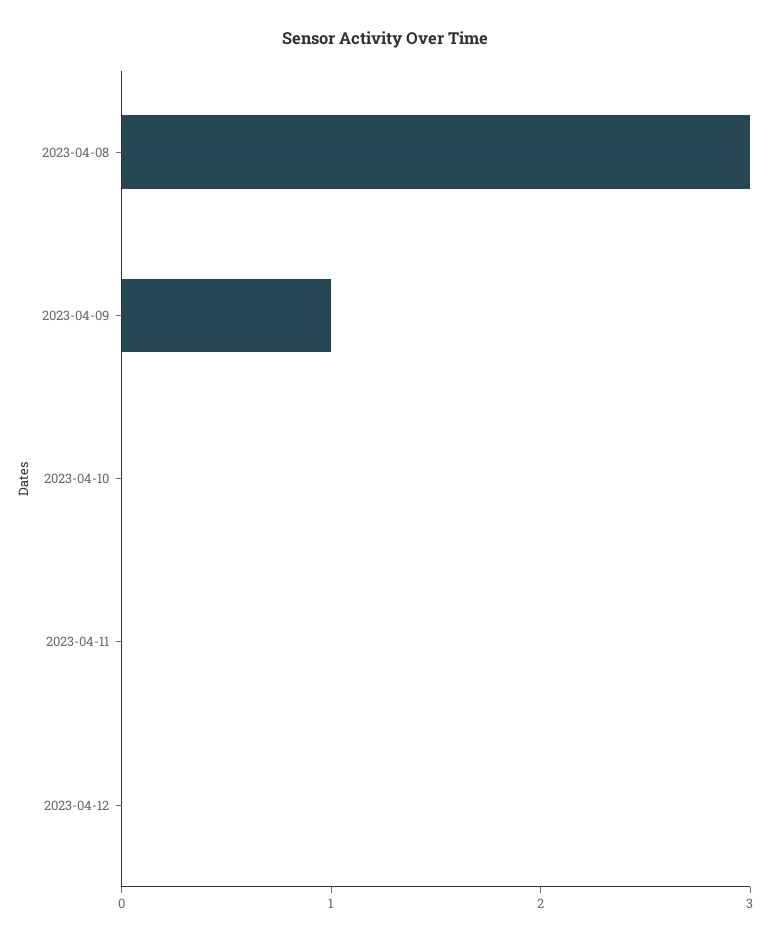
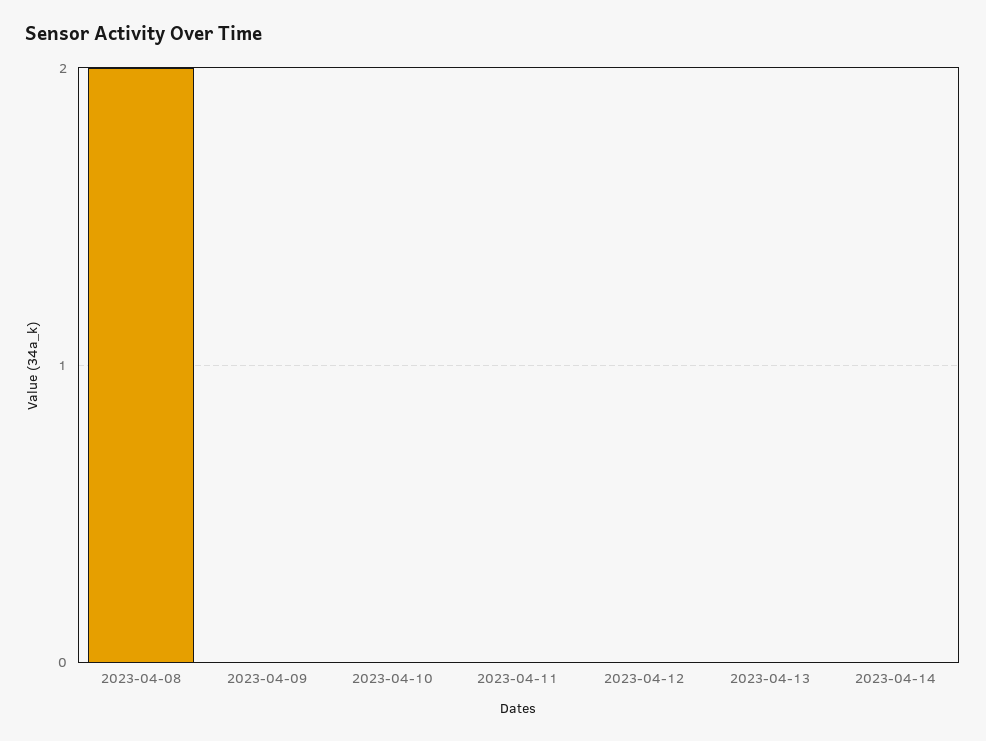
2023-04-08: 3 -> 2
2023-04-09: 1 -> 0
2023-04-13: none -> 0
2023-04-14: none -> 0

